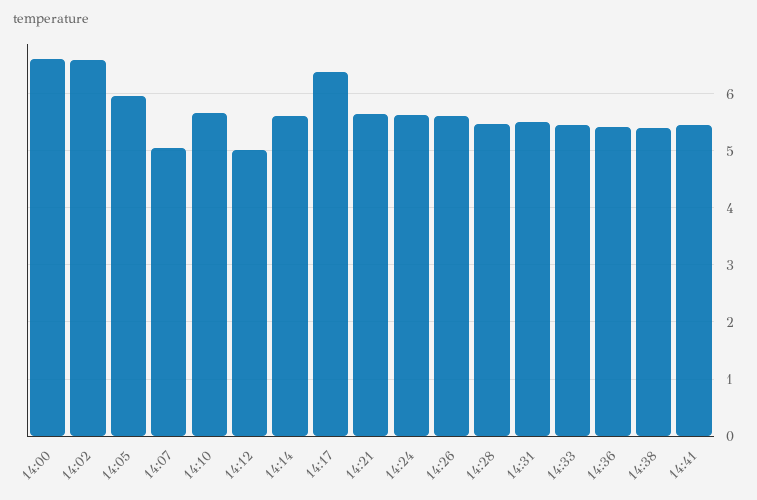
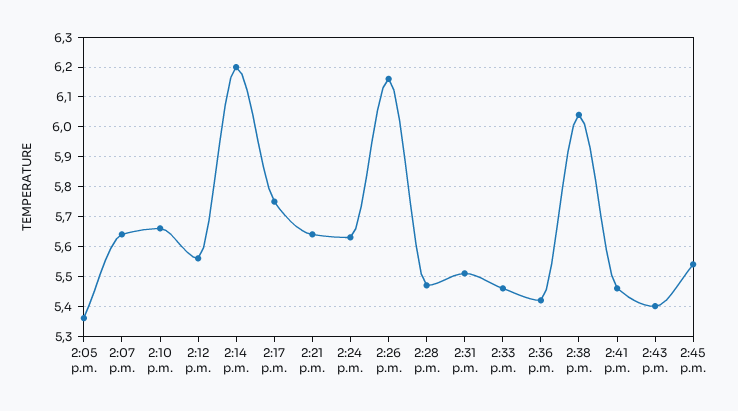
14:00: 6.6 -> none
14:02: 6.6 -> none
14:05: 6 -> 5.35
14:07: 5 -> 5.65
14:12: 5 -> 5.55
14:14: 5.6 -> 6.2
14:17: 6.4 -> 5.75
14:26: 5.6 -> 6.15
14:38: 5.4 -> 6.05
2:43 p.m.: none -> 5.4
2:45 p.m.: none -> 5.55

